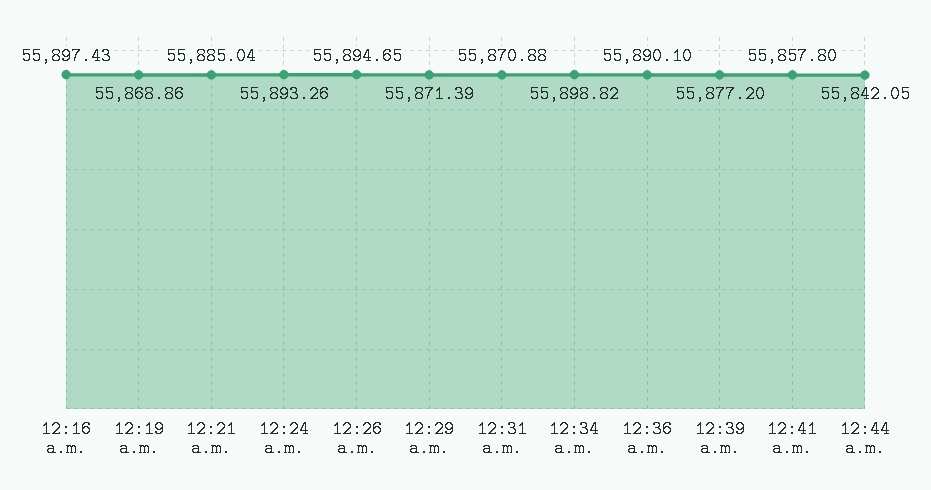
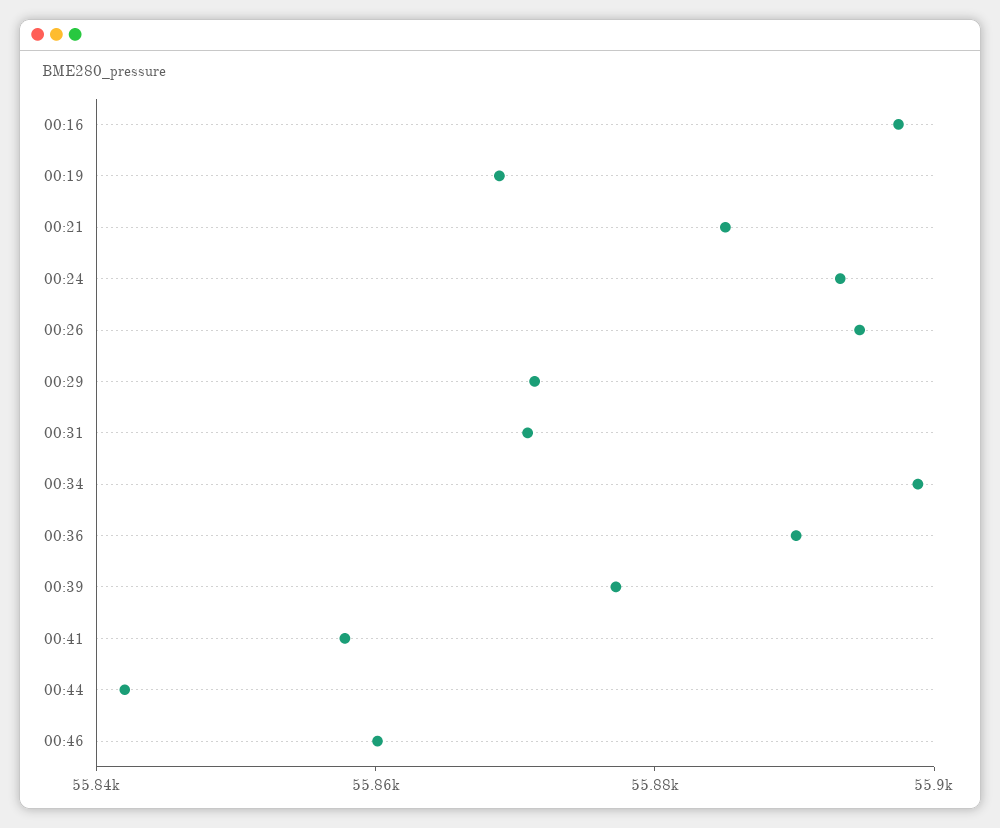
00:46: none -> 55860

